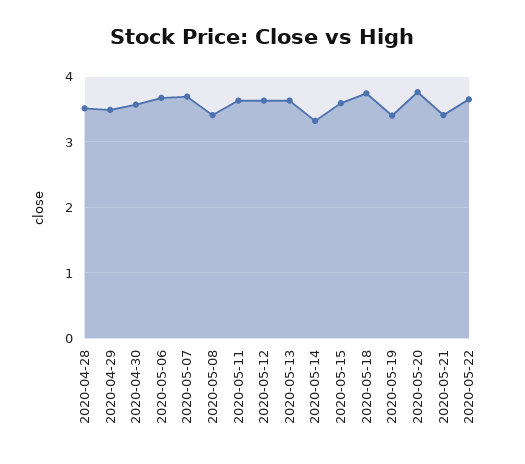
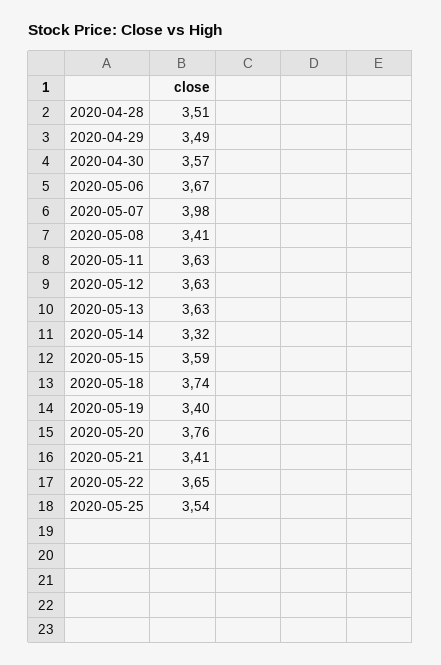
2020-05-07: 3.7 -> 3.98
2020-05-25: none -> 3.54

